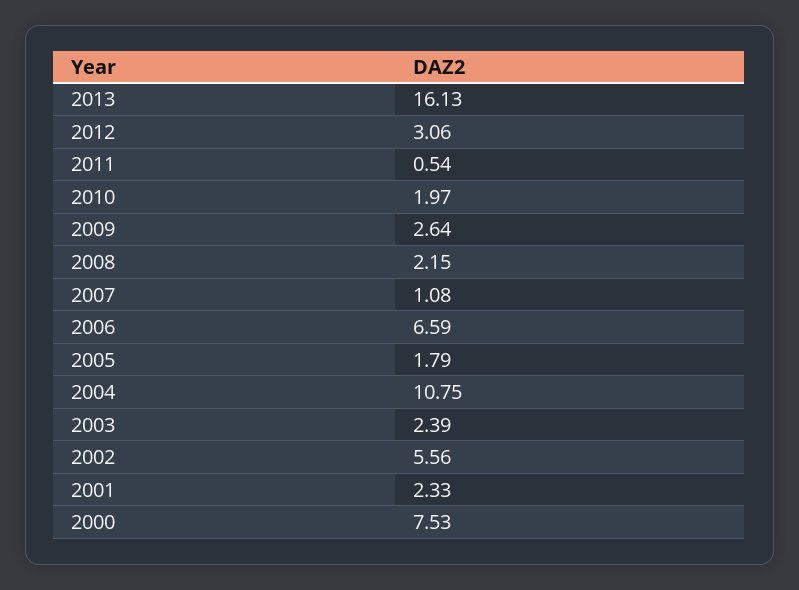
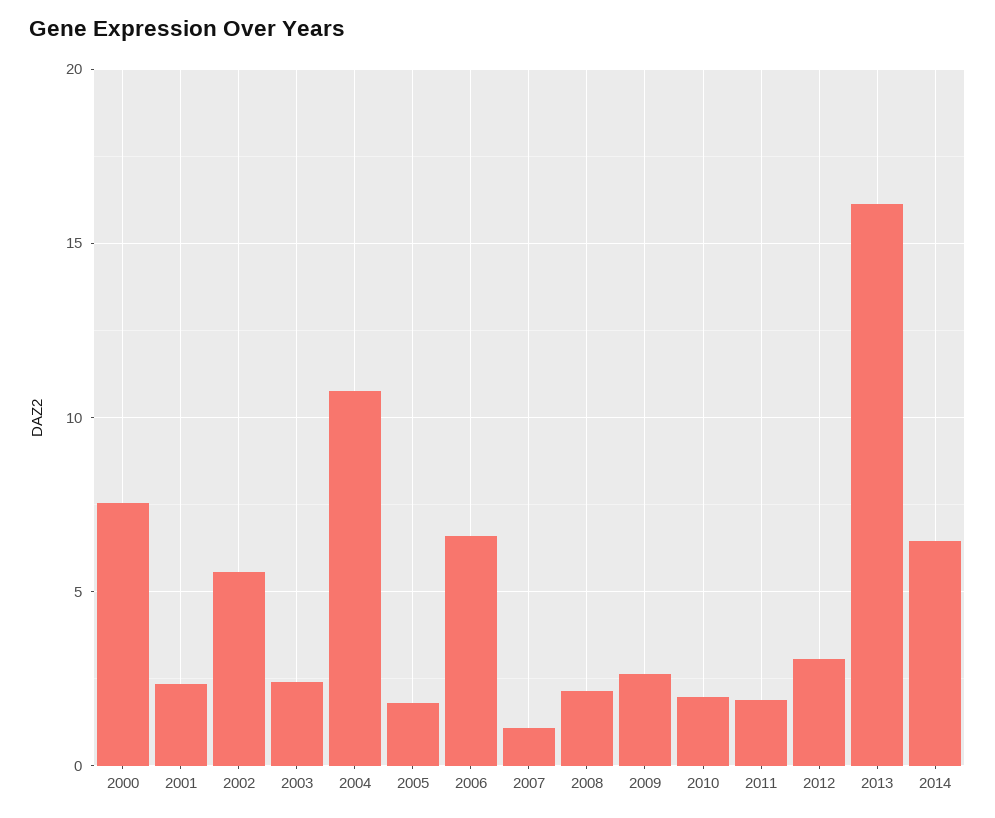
2011: 0.54 -> 2
2014: none -> 6.5

